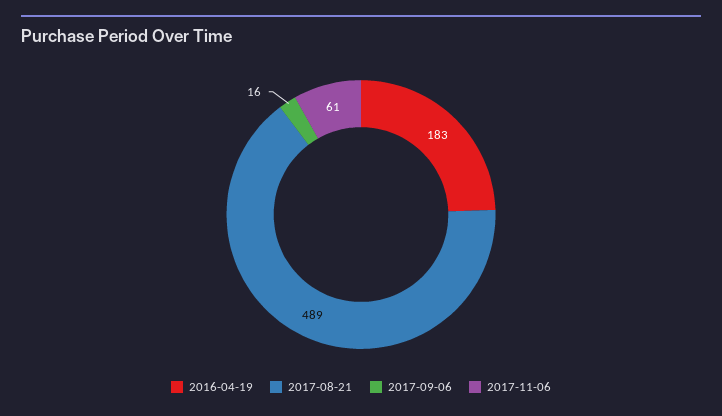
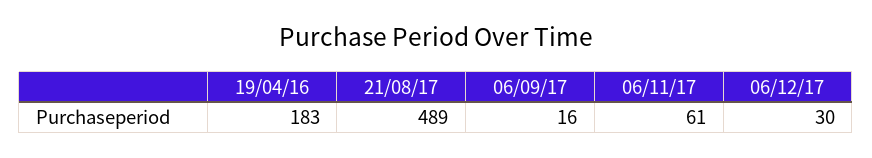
06/12/17: none -> 30

